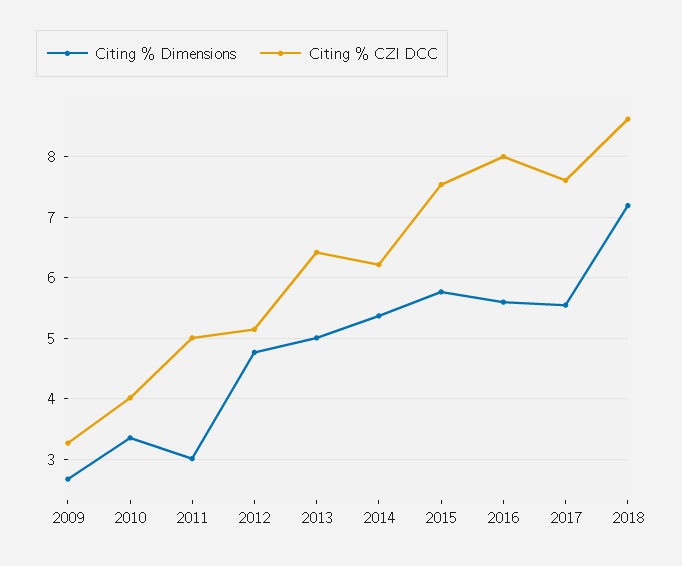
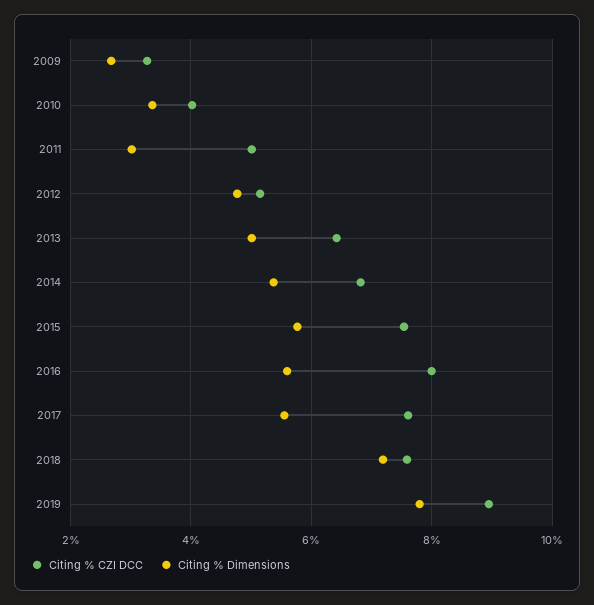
Citing % CZI DCC, 2014: 6.2 -> 6.8
Citing % CZI DCC, 2018: 8.6 -> 7.6
Citing % CZI DCC, 2019: none -> 9
Citing % Dimensions, 2019: none -> 7.8

